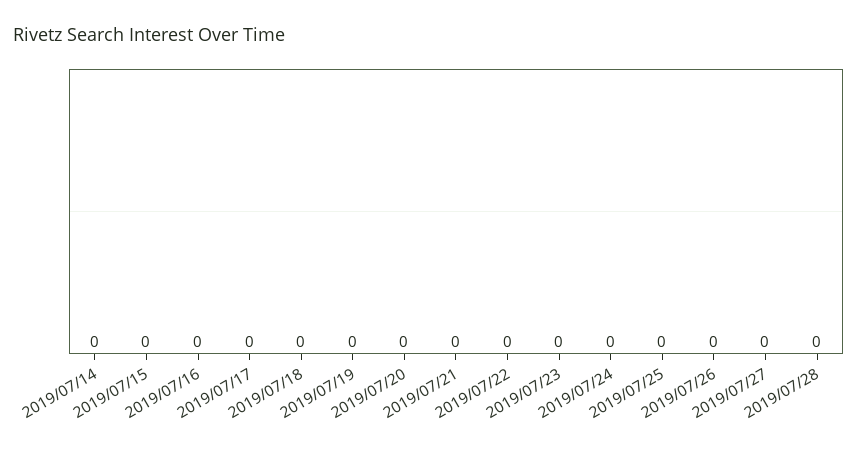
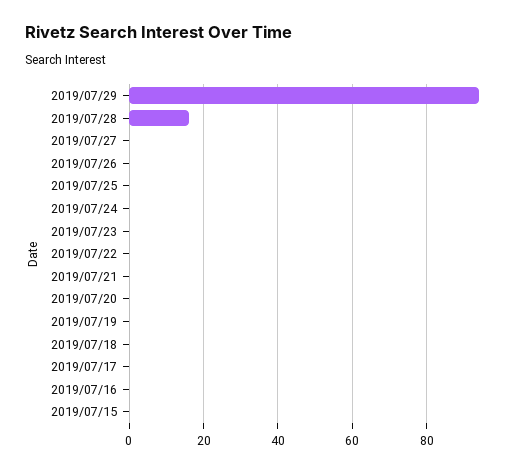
2019/07/14: 0 -> none
2019/07/28: 0 -> 15
2019/07/29: none -> 95

